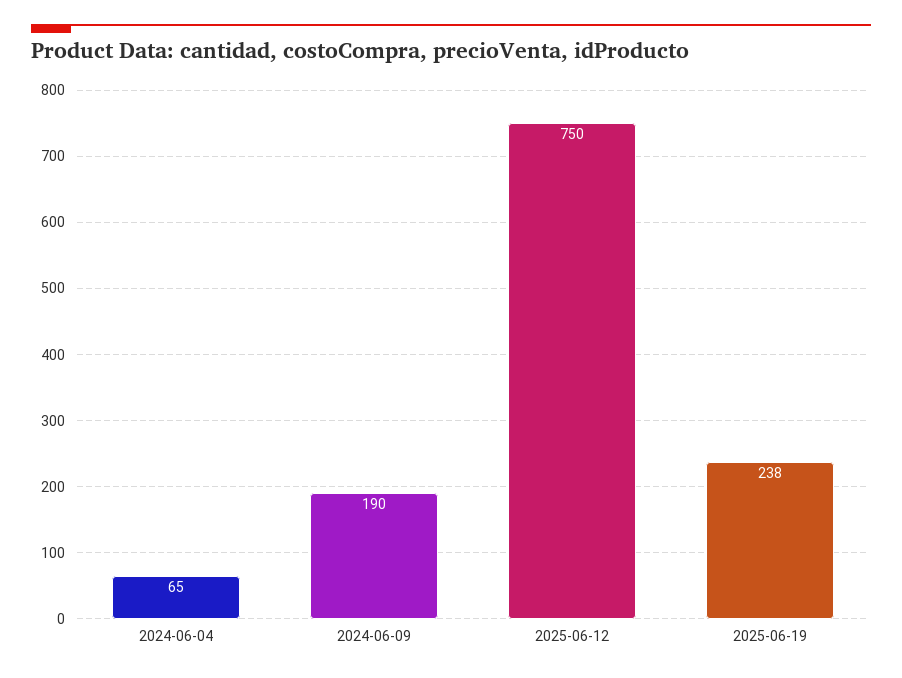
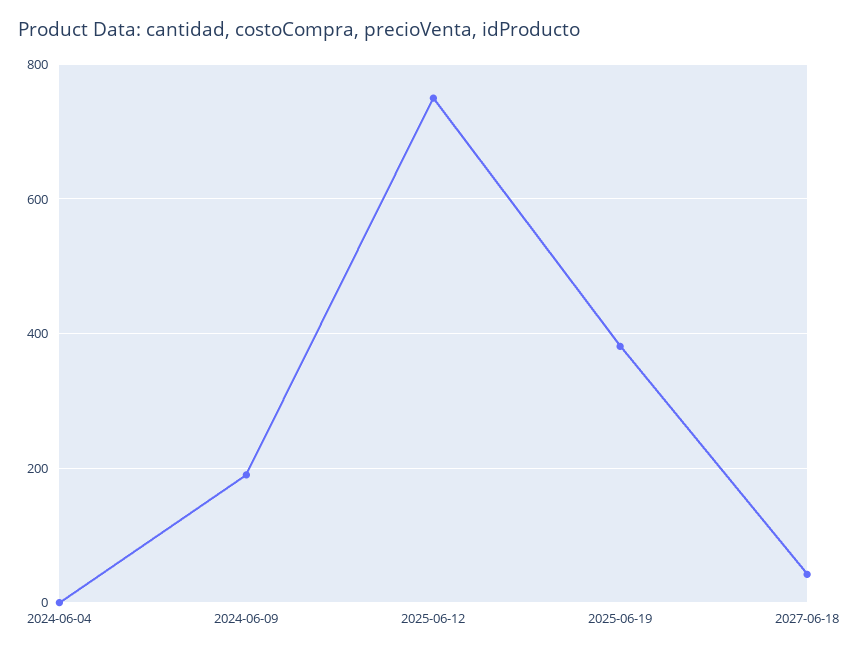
2024-06-04: 65 -> 0
2025-06-19: 238 -> 380
2027-06-18: none -> 40

